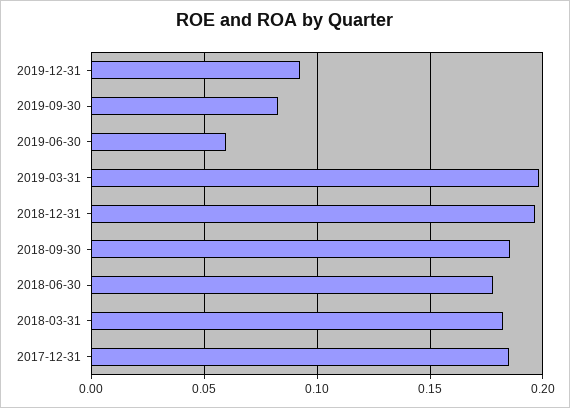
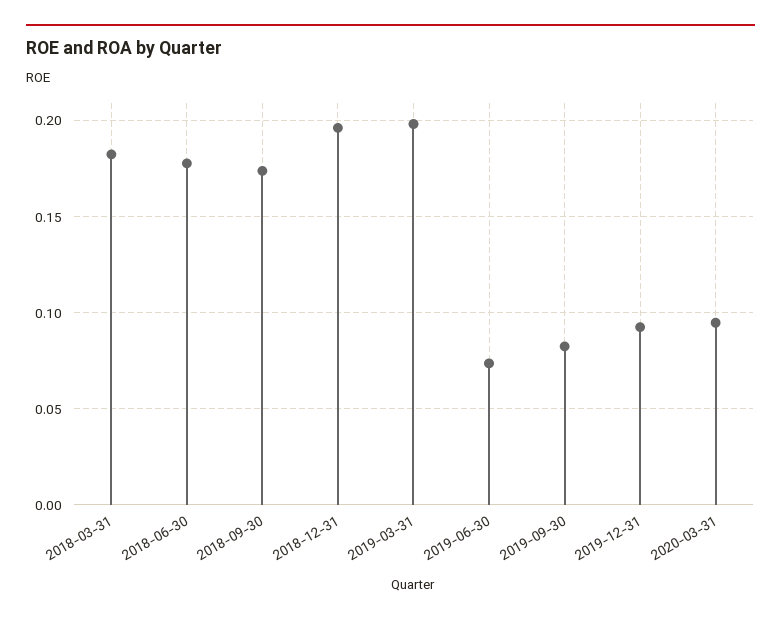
2019-06-30: 0.06 -> 0.075
2018-09-30: 0.185 -> 0.175
2017-12-31: 0.185 -> none
2020-03-31: none -> 0.095

